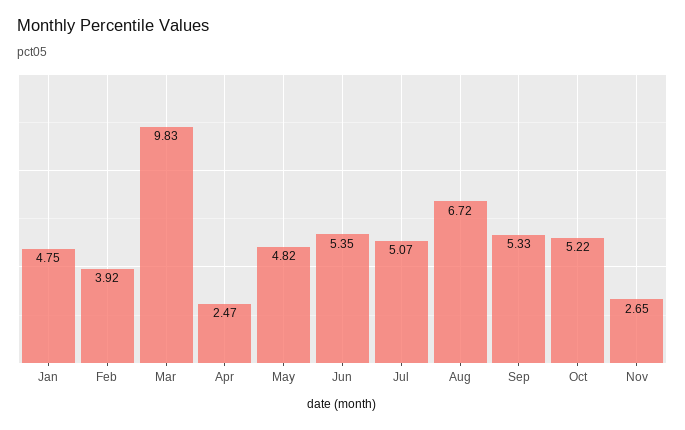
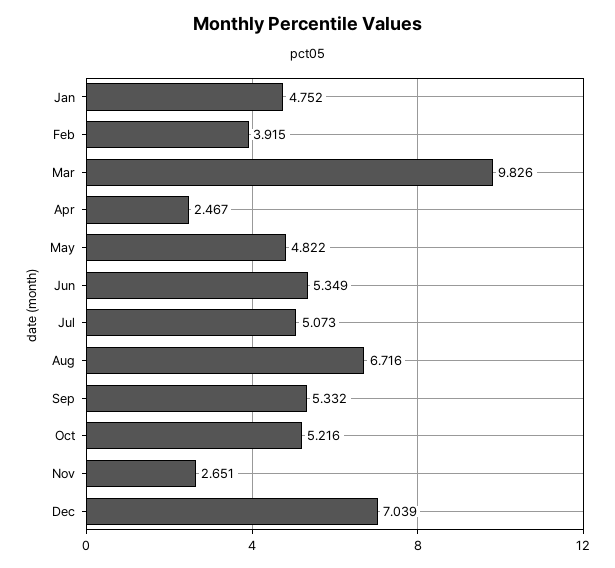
Dec: none -> 7.039

